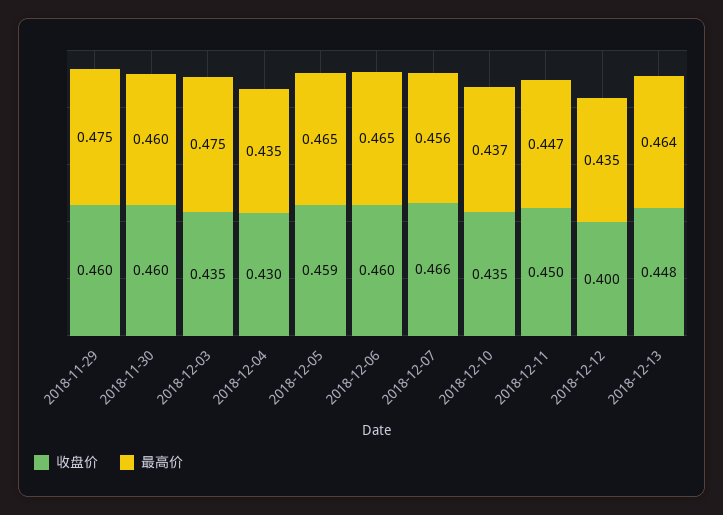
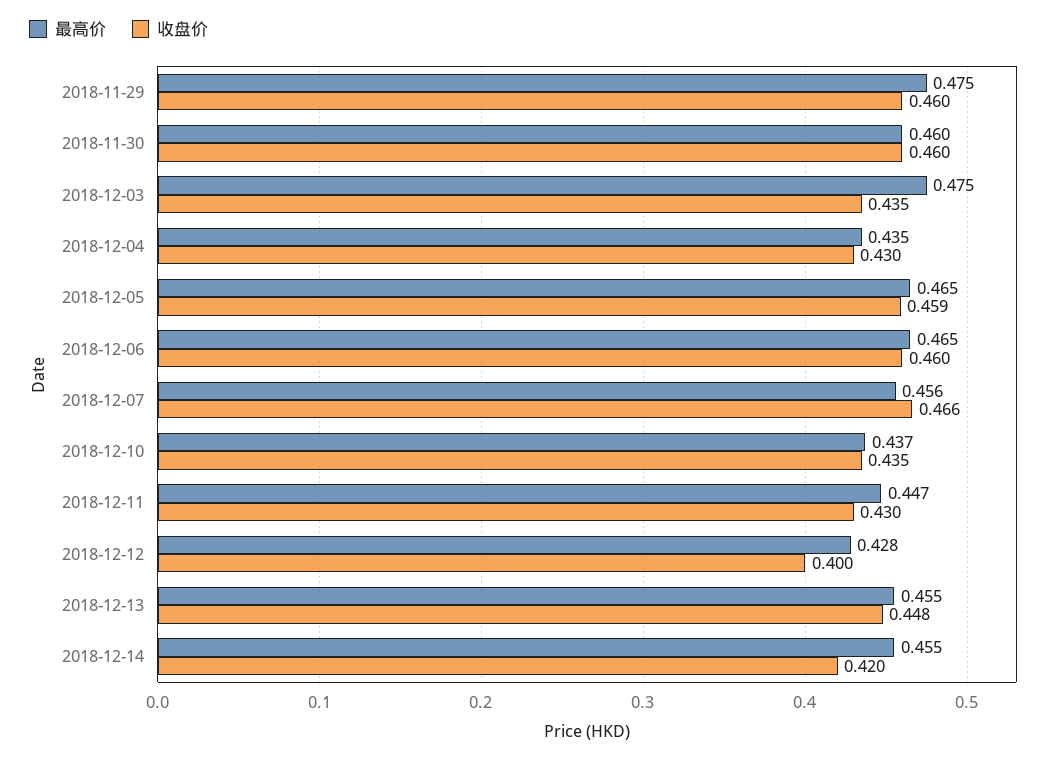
收盘价, 2018-12-11: 0.45 -> 0.43
最高价, 2018-12-12: 0.435 -> 0.428
最高价, 2018-12-13: 0.464 -> 0.455
最高价, 2018-12-14: none -> 0.455
收盘价, 2018-12-14: none -> 0.42

